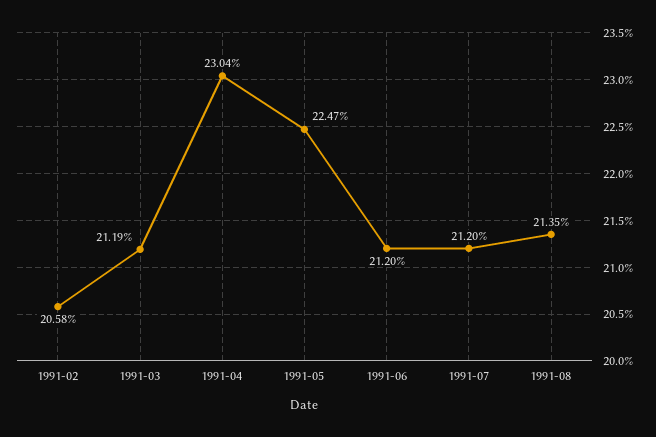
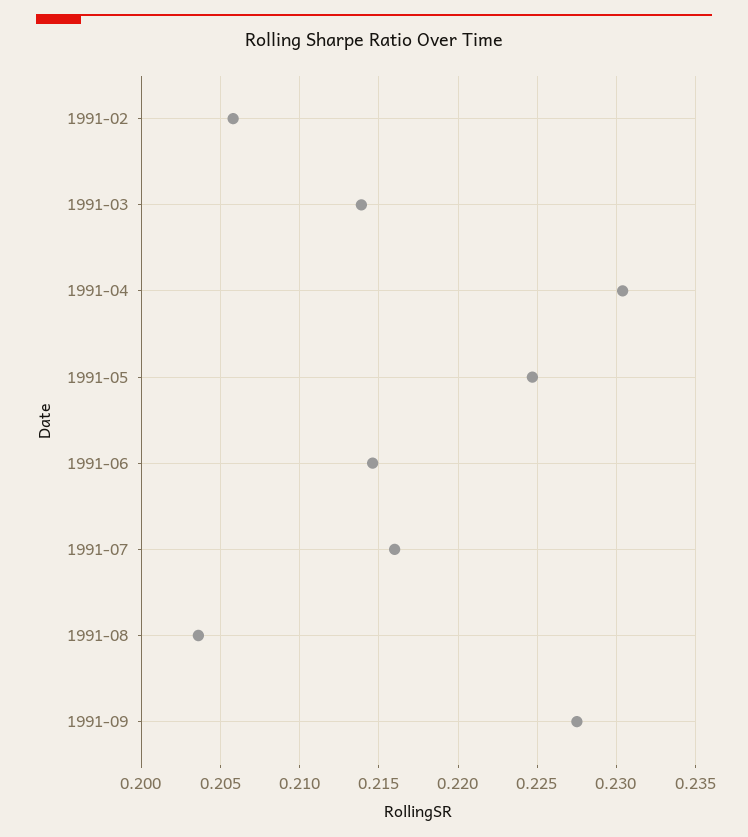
1991-03: 0.2119 -> 0.214
1991-06: 0.212 -> 0.2145
1991-07: 0.212 -> 0.216
1991-08: 0.2135 -> 0.2035
1991-09: none -> 0.2275

